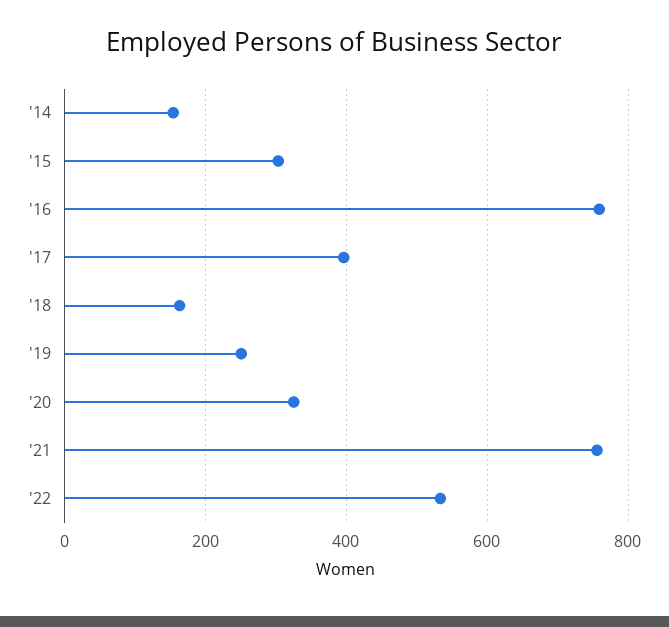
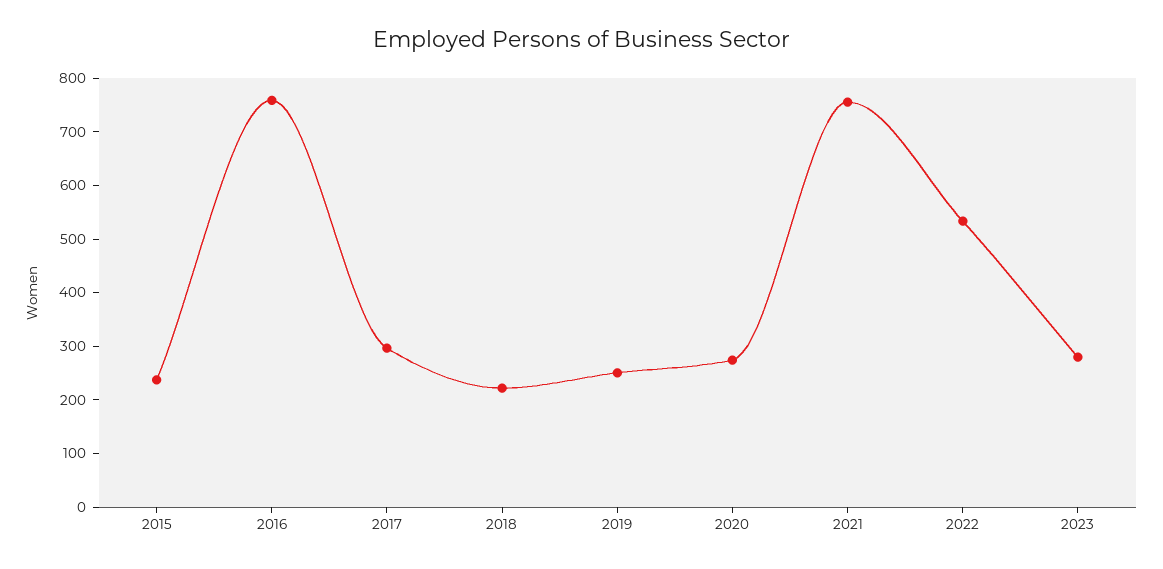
'14: 160 -> none
'15: 300 -> 240
'17: 400 -> 300
'18: 160 -> 220
'20: 320 -> 280
2023: none -> 280

